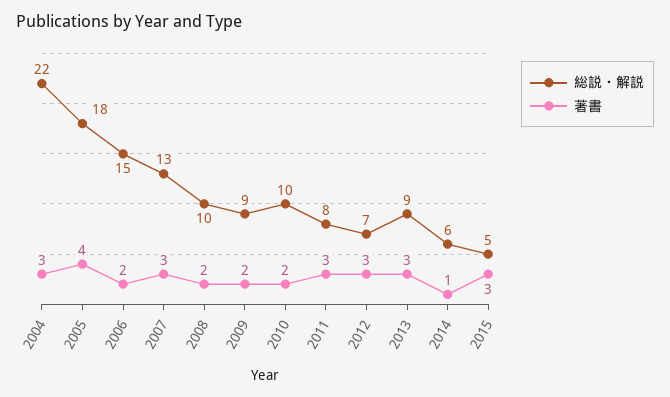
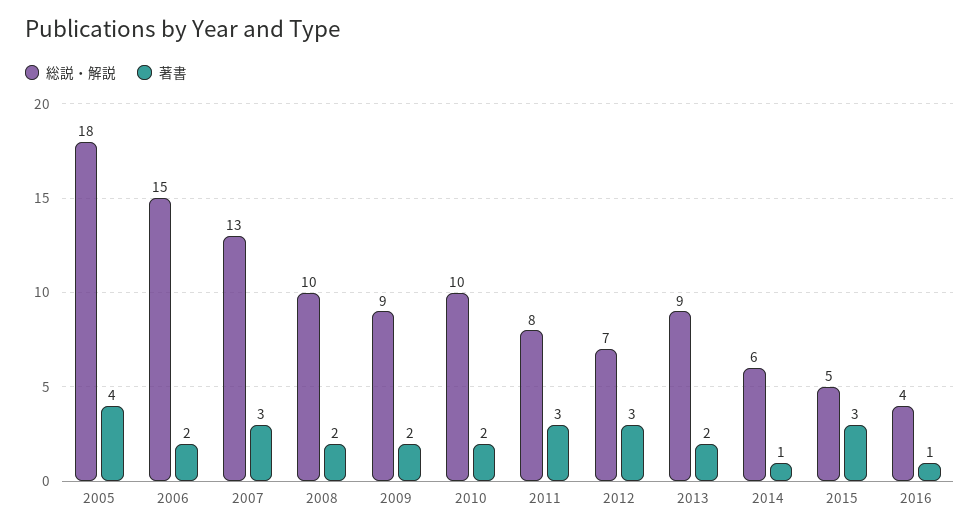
総説・解説, 2004: 22 -> none
著書, 2004: 3 -> none
著書, 2013: 3 -> 2
総説・解説, 2016: none -> 4
著書, 2016: none -> 1

